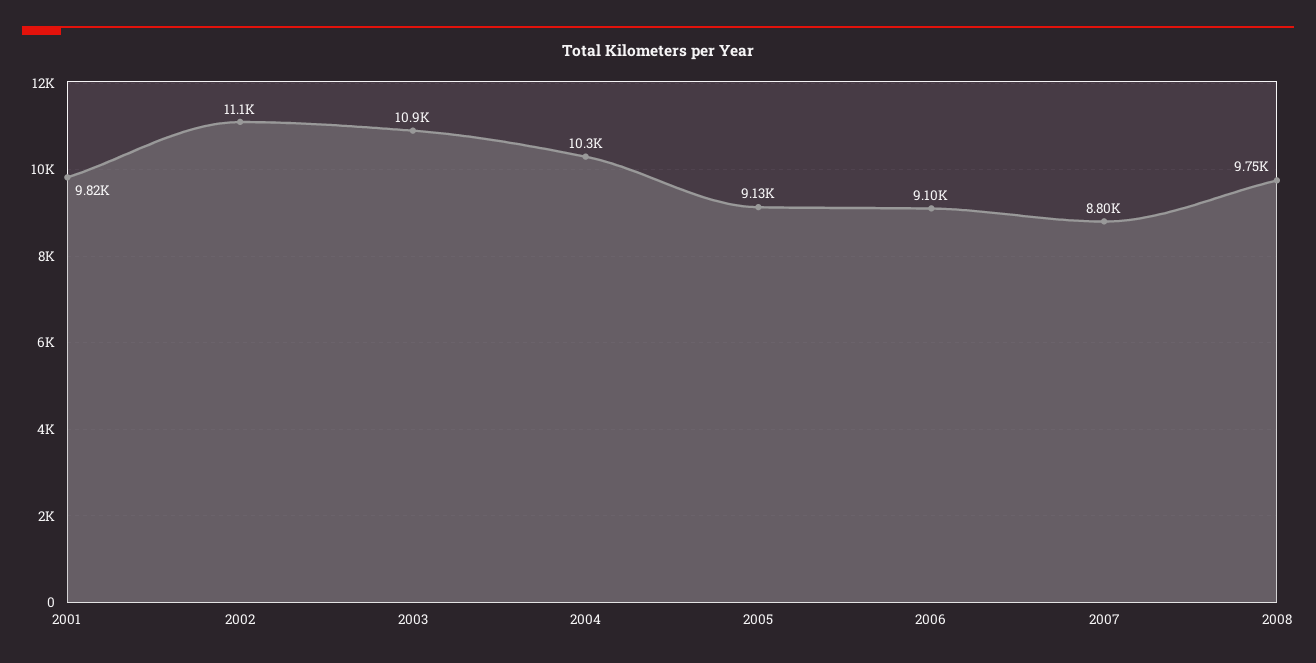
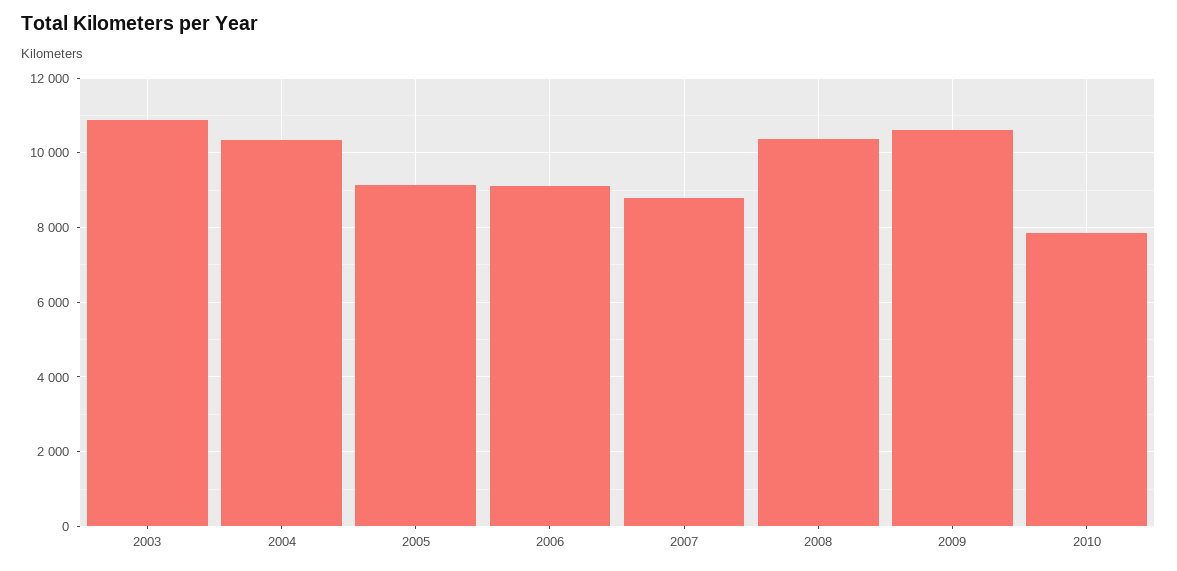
2001: 9820 -> none
2002: 11100 -> none
2008: 9750 -> 10400
2009: none -> 10600
2010: none -> 7800

